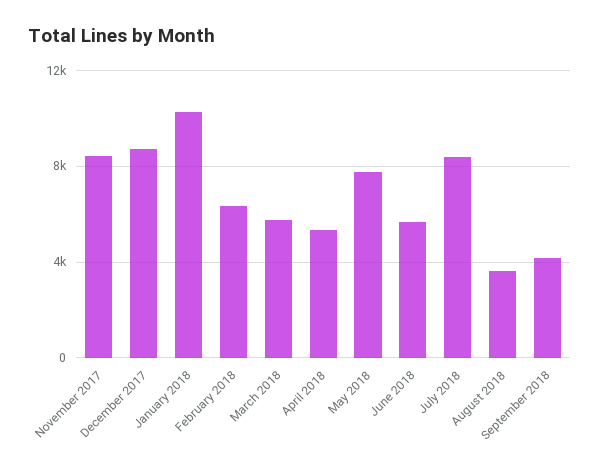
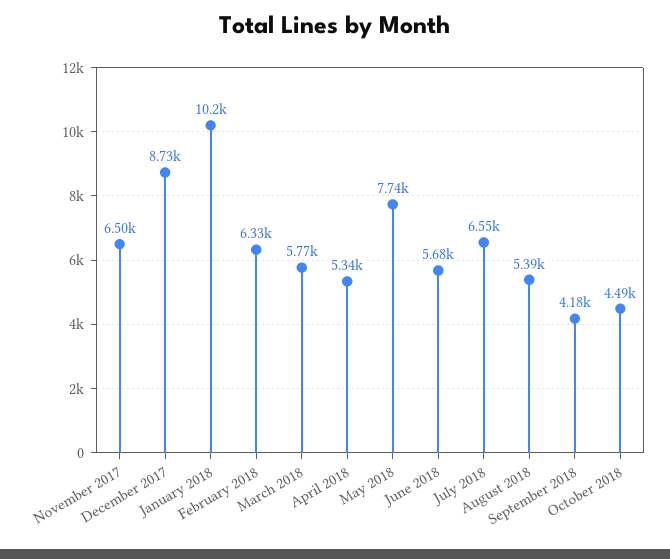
November 2017: 8500 -> 6500
July 2018: 8500 -> 6550
August 2018: 3500 -> 5390
October 2018: none -> 4490

